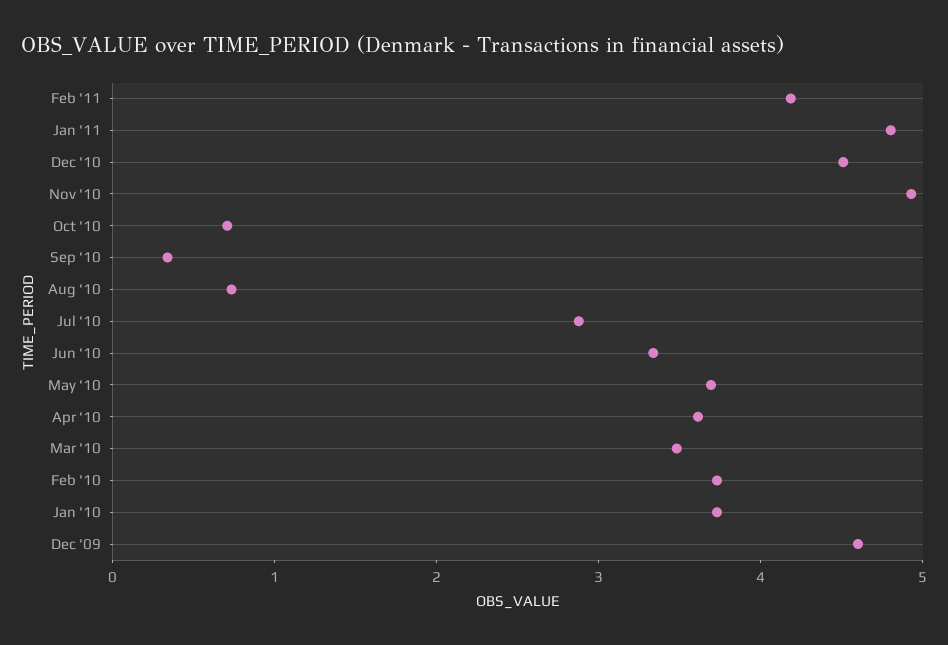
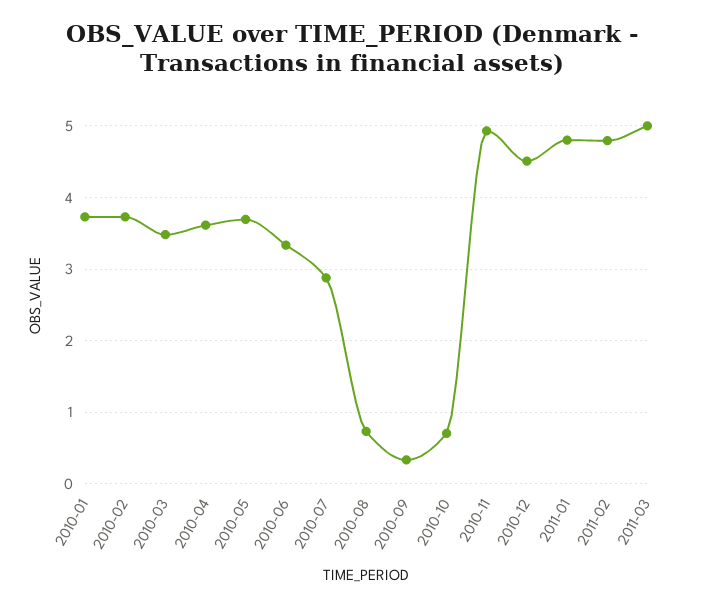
Feb '11: 4.2 -> 4.8
Dec '09: 4.6 -> none
2011-03: none -> 5

